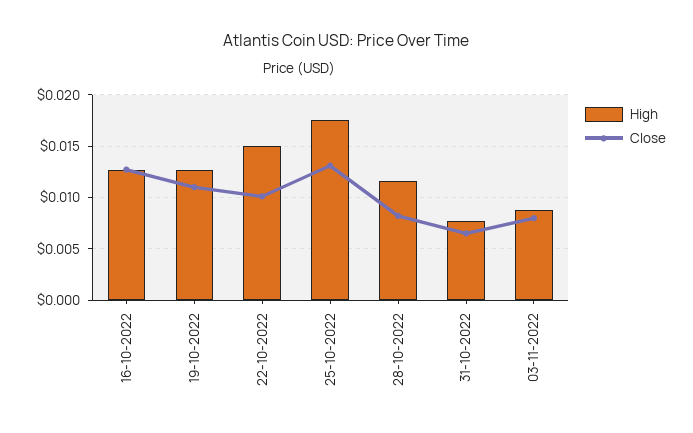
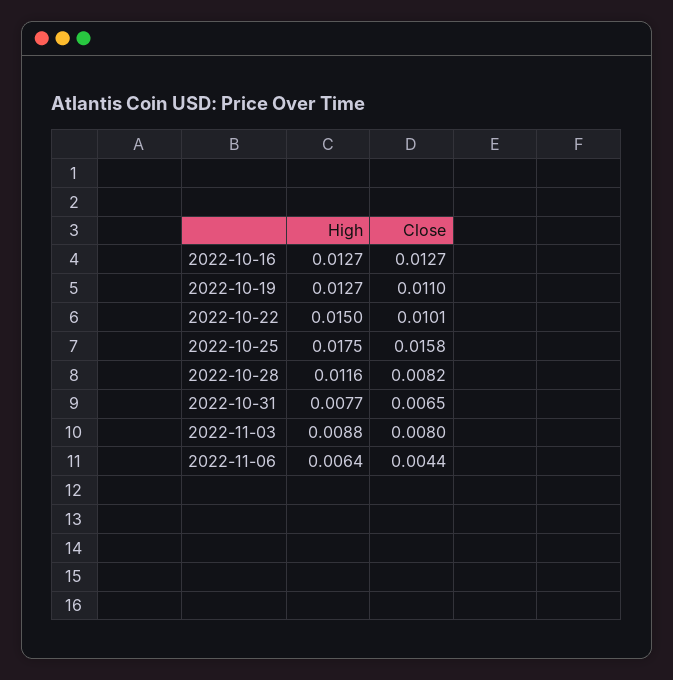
Close, 25-10-2022: 0.013 -> 0.0158
High, 2022-11-06: none -> 0.0064
Close, 2022-11-06: none -> 0.0044

